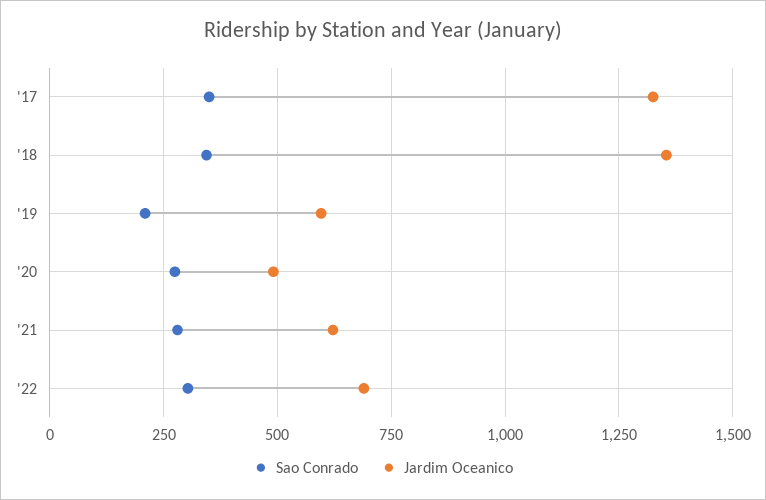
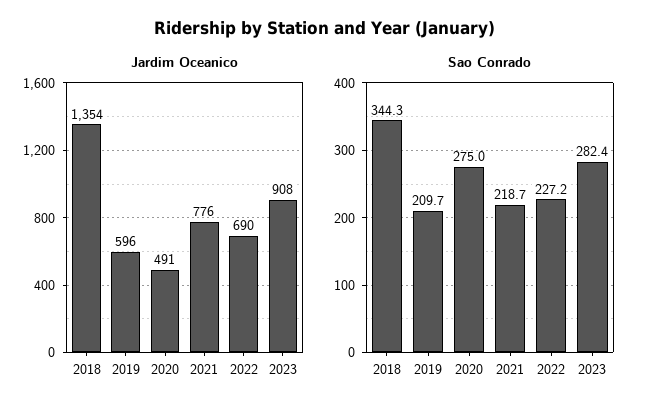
Sao Conrado, '17: 350 -> none
Jardim Oceanico, '17: 1325 -> none
Sao Conrado, '21: 275 -> 218.7
Jardim Oceanico, '21: 625 -> 776
Sao Conrado, '22: 300 -> 227.2
Jardim Oceanico, 2023: none -> 908
Sao Conrado, 2023: none -> 282.4

